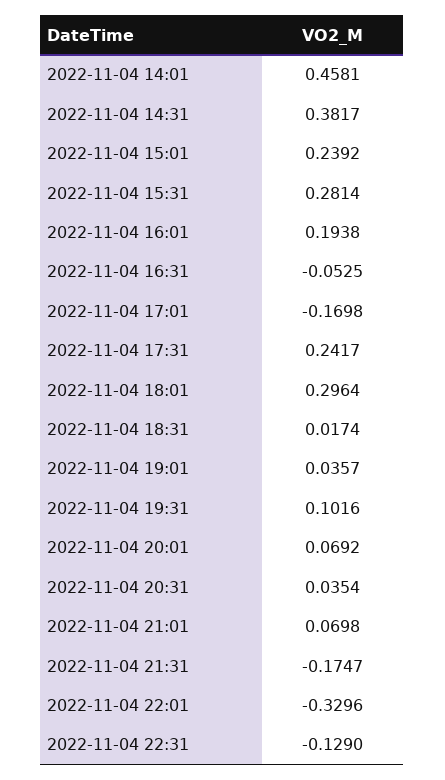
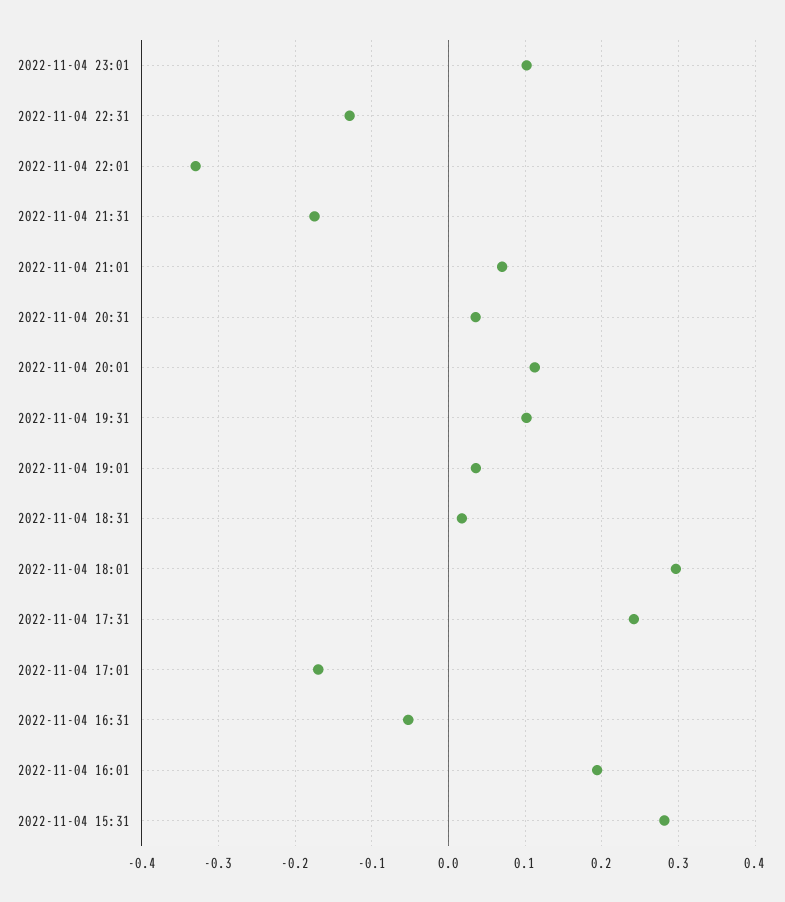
2022-11-04 14:01: 0.4581 -> none
2022-11-04 14:31: 0.3817 -> none
2022-11-04 15:01: 0.2392 -> none
2022-11-04 20:01: 0.0692 -> 0.11
2022-11-04 23:01: none -> 0.1

